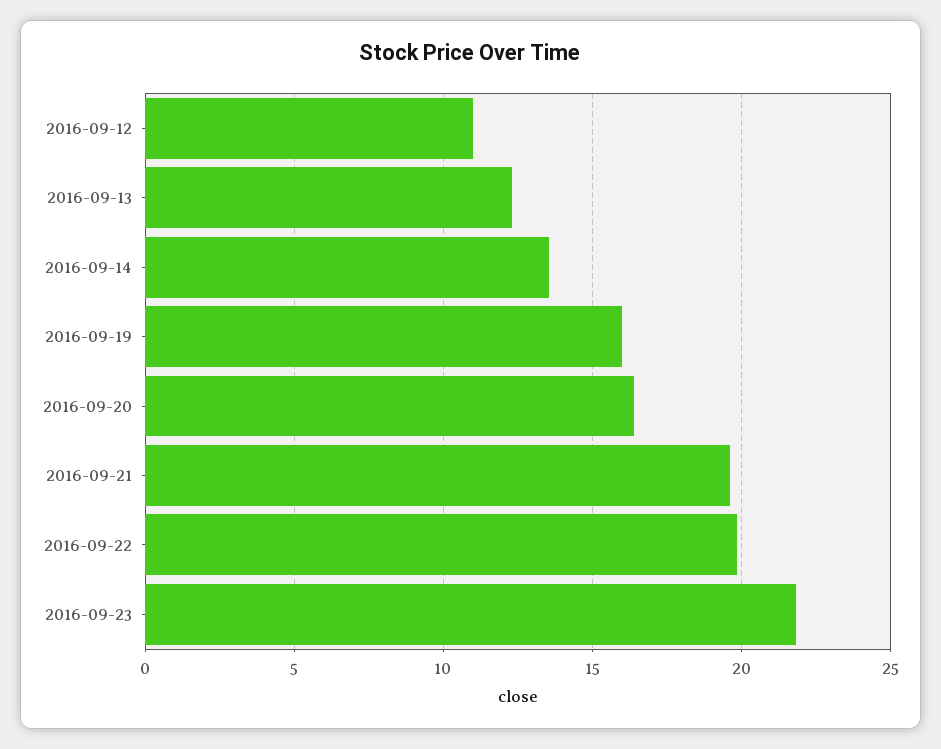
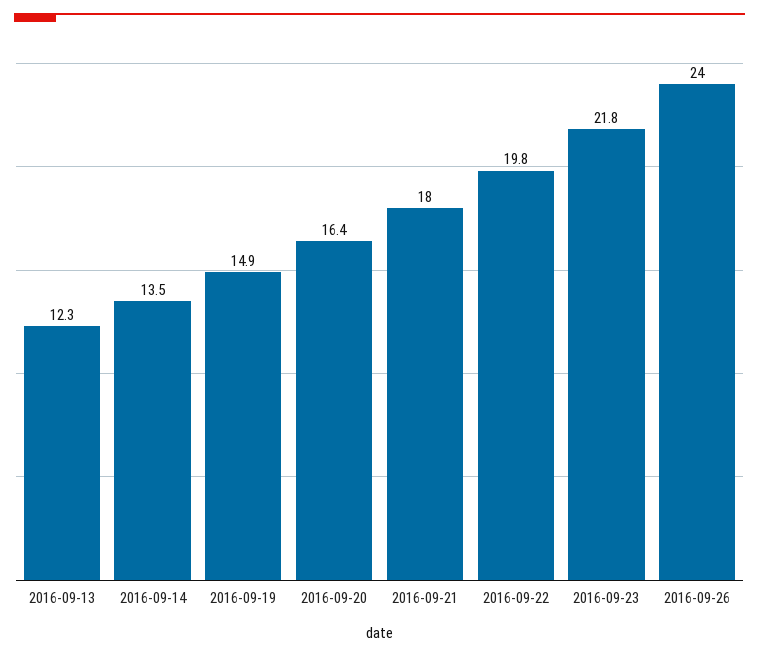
2016-09-12: 11 -> none
2016-09-19: 16 -> 14.9
2016-09-21: 19.5 -> 18
2016-09-26: none -> 24

